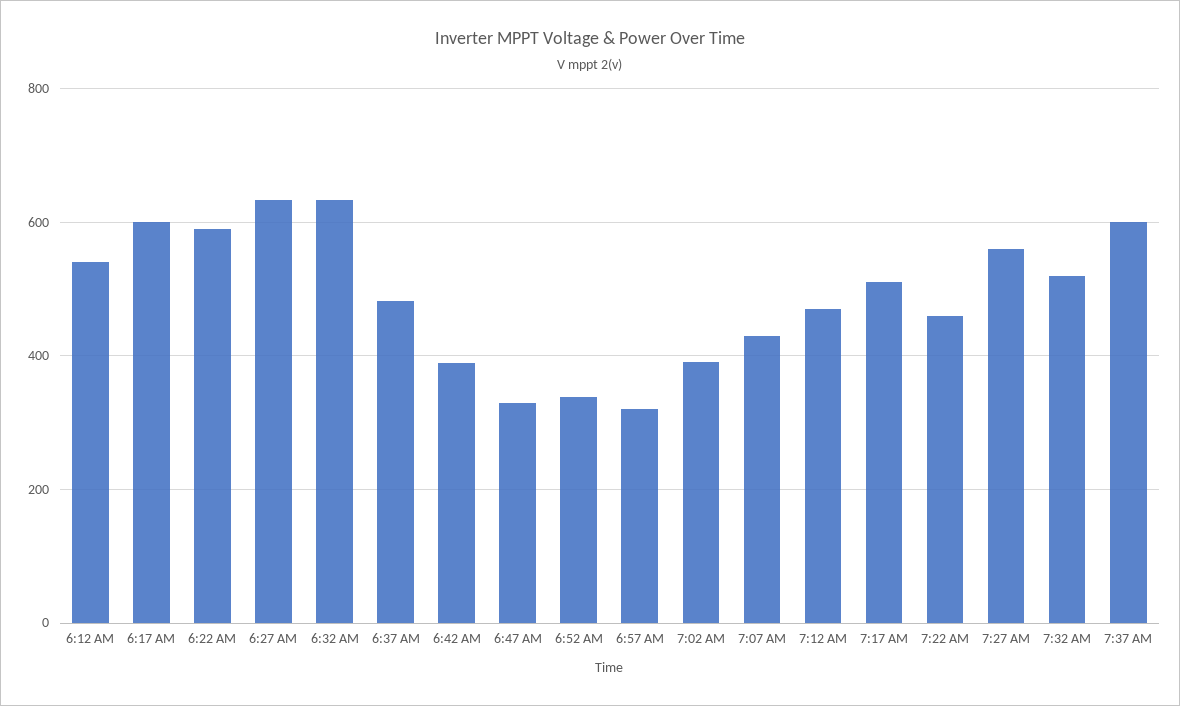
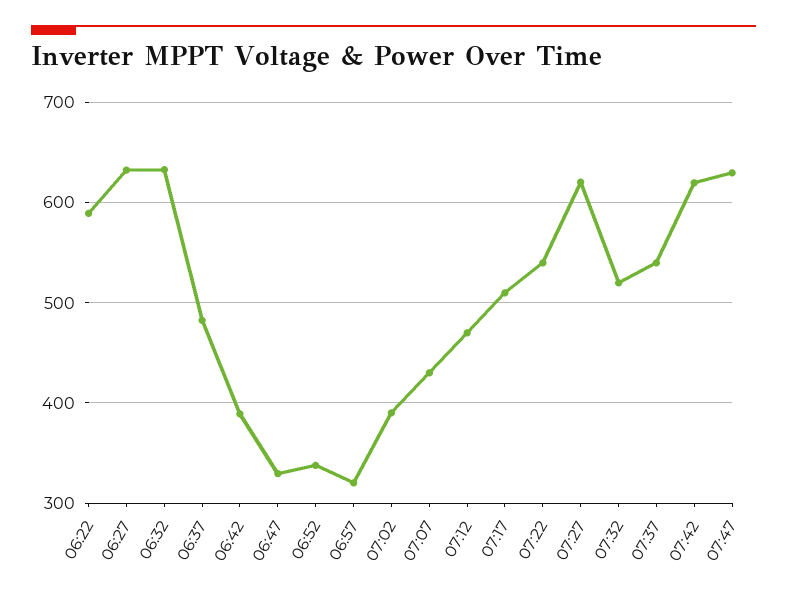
6:12 AM: 540 -> none
6:17 AM: 600 -> none
7:22 AM: 460 -> 540
7:27 AM: 560 -> 620
7:37 AM: 600 -> 540
07:42: none -> 620
07:47: none -> 630

